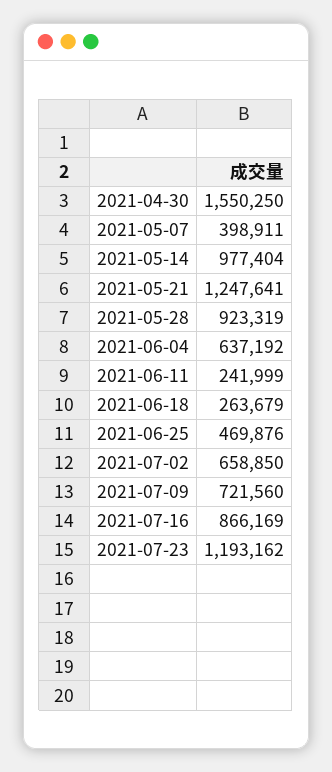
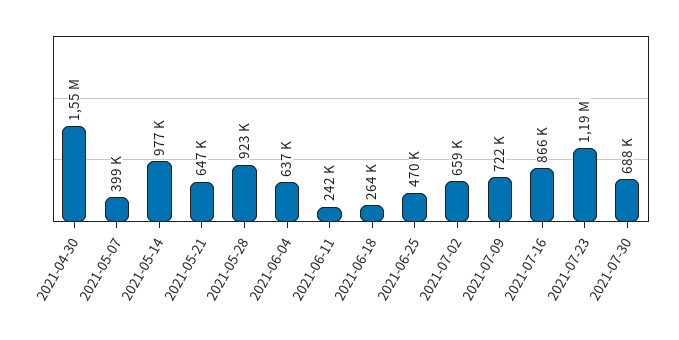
2021-05-21: 1247641 -> 647000
2021-07-30: none -> 688000

